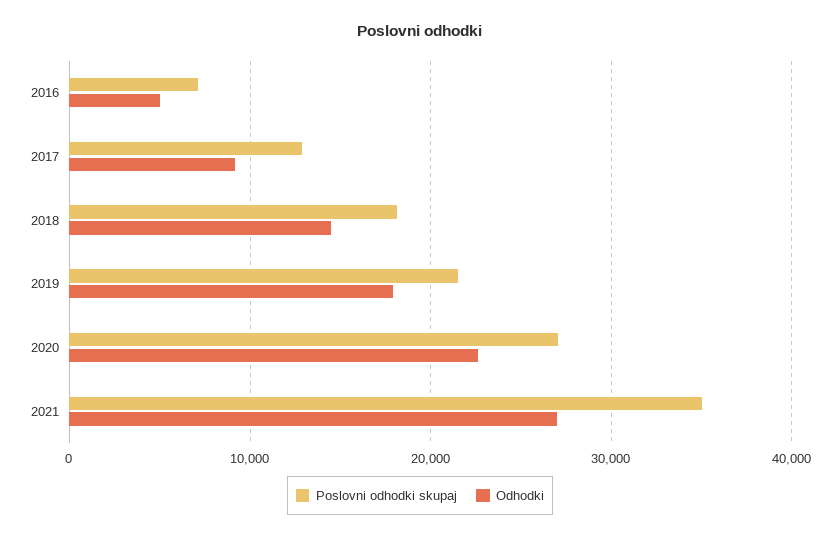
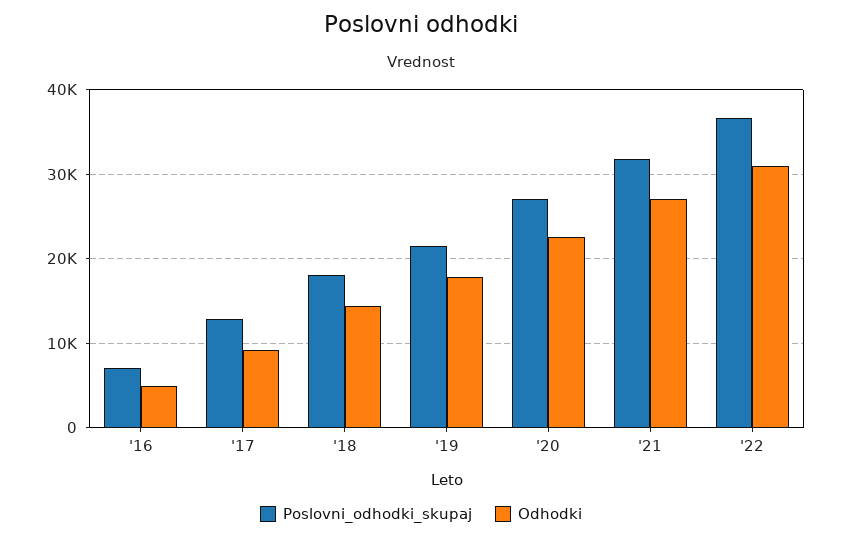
Poslovni odhodki skupaj, 2021: 35000 -> 32000
Poslovni odhodki skupaj, '22: none -> 37000
Odhodki, '22: none -> 31000

